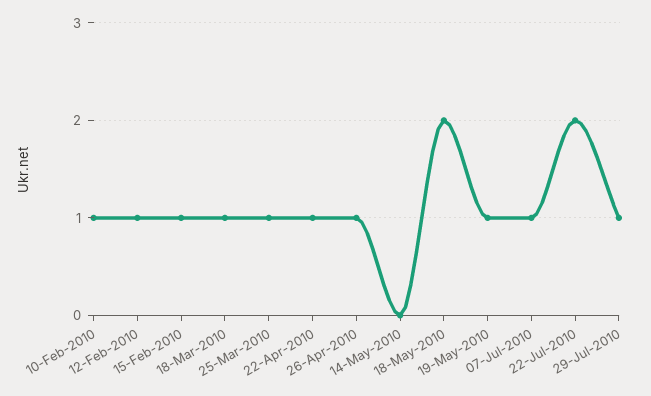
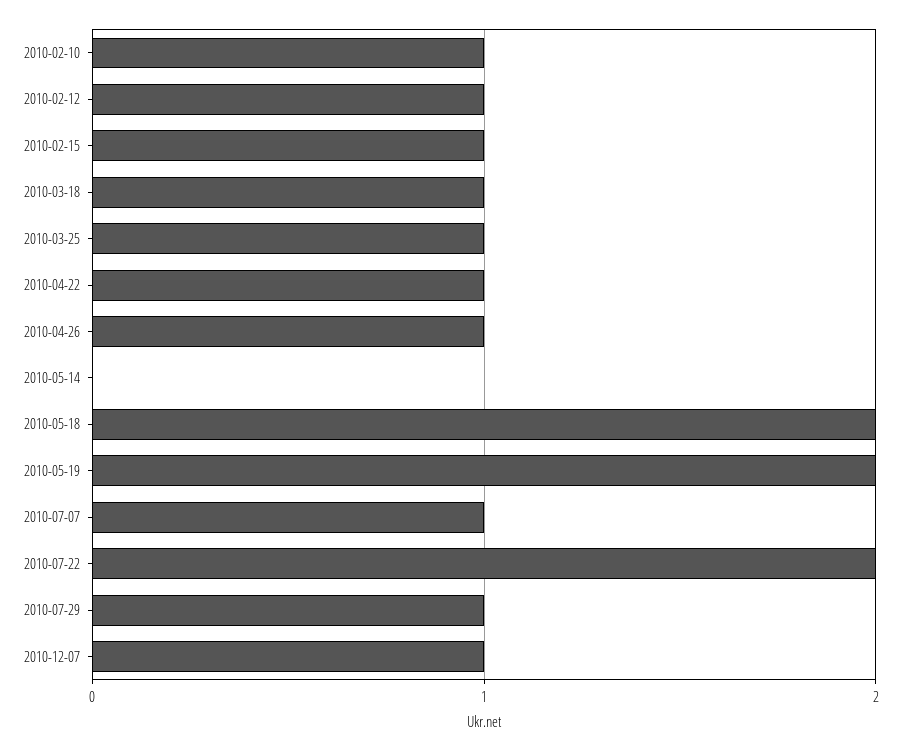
19-May-2010: 1 -> 2
2010-12-07: none -> 1

